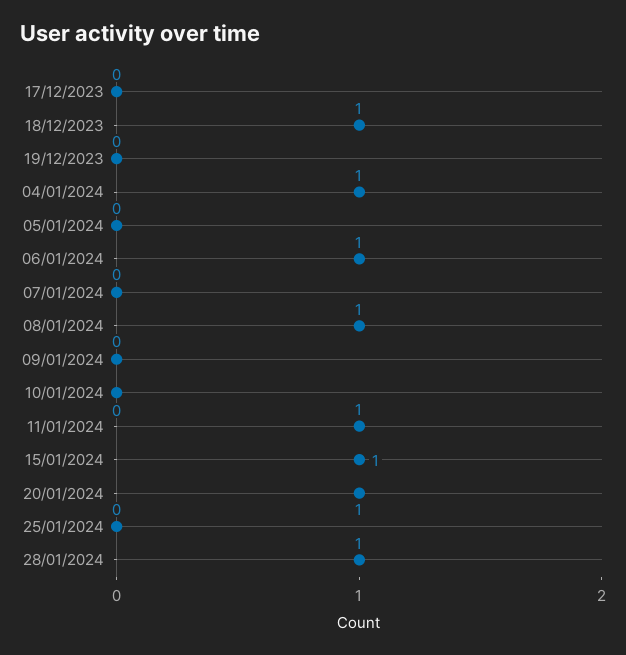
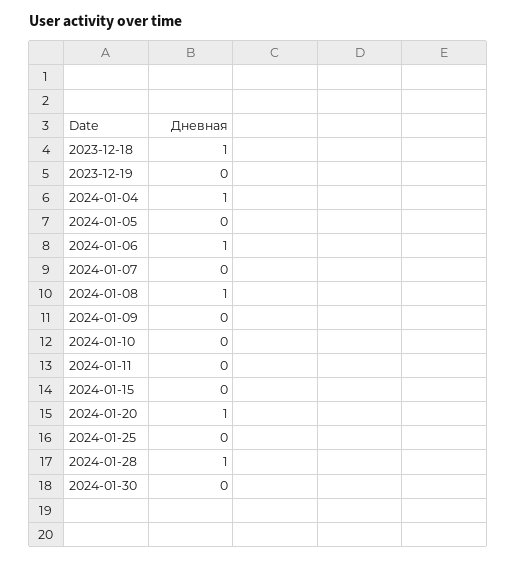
17/12/2023: 0 -> none
11/01/2024: 1 -> 0
15/01/2024: 1 -> 0
2024-01-30: none -> 0

